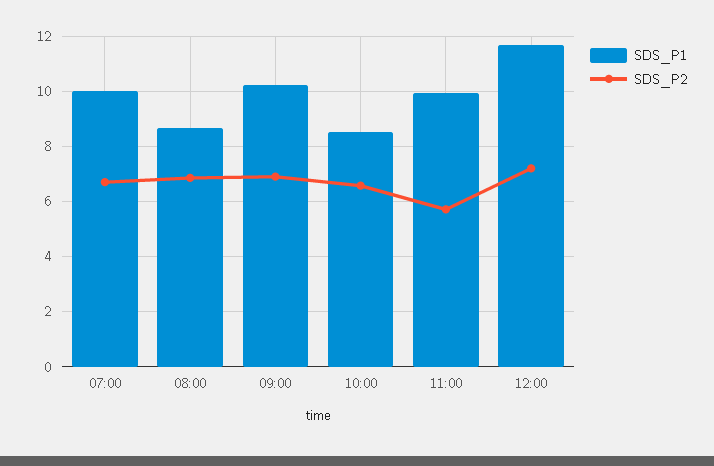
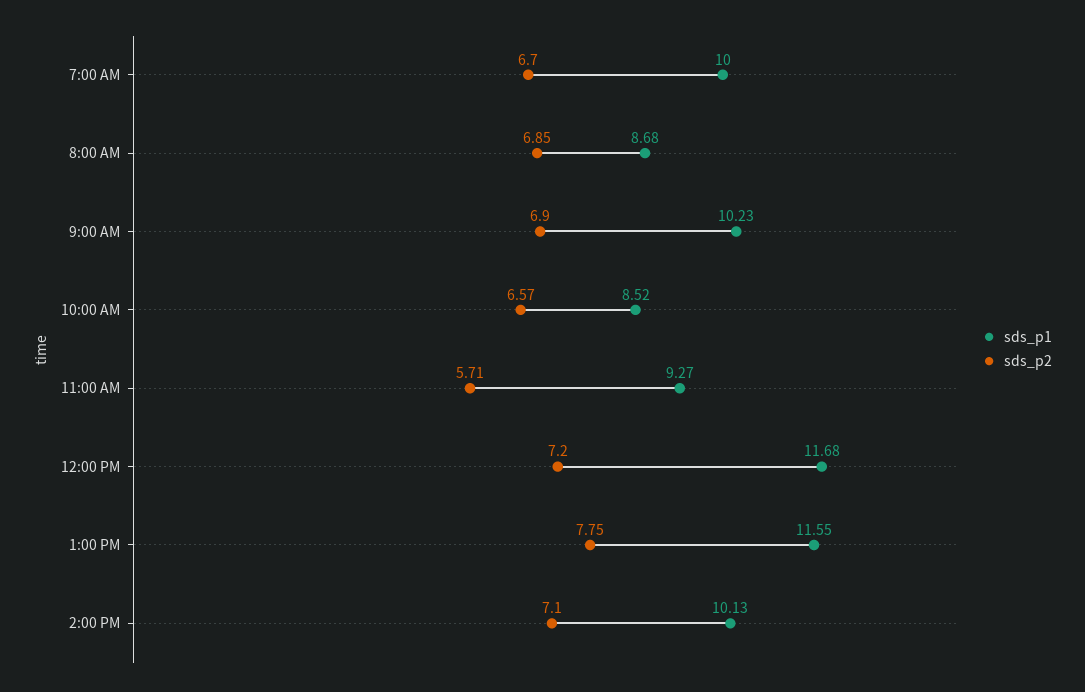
SDS_P1, 11:00: 10 -> 9.27
SDS_P1, 1:00 PM: none -> 11.55
SDS_P2, 1:00 PM: none -> 7.75
SDS_P1, 2:00 PM: none -> 10.13
SDS_P2, 2:00 PM: none -> 7.1

